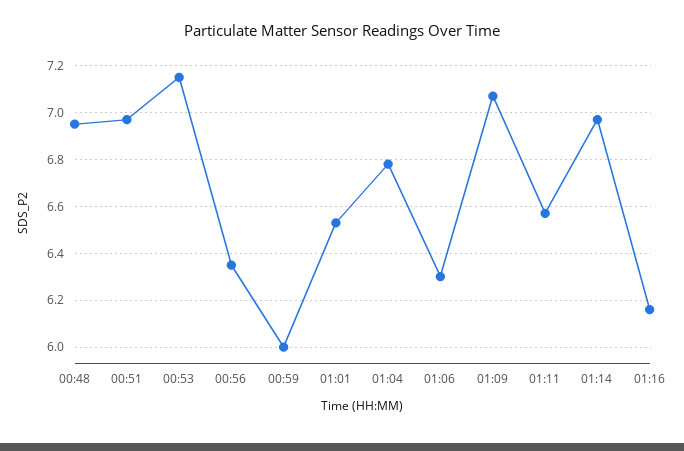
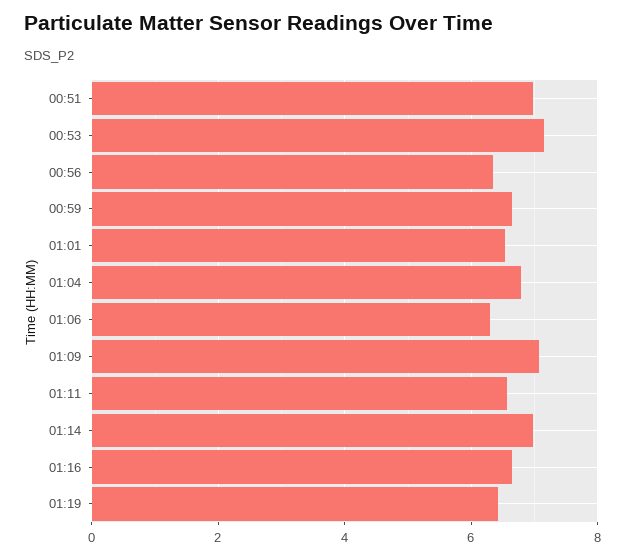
00:48: 6.95 -> none
00:59: 6 -> 6.6
01:16: 6.15 -> 6.6
01:19: none -> 6.4

